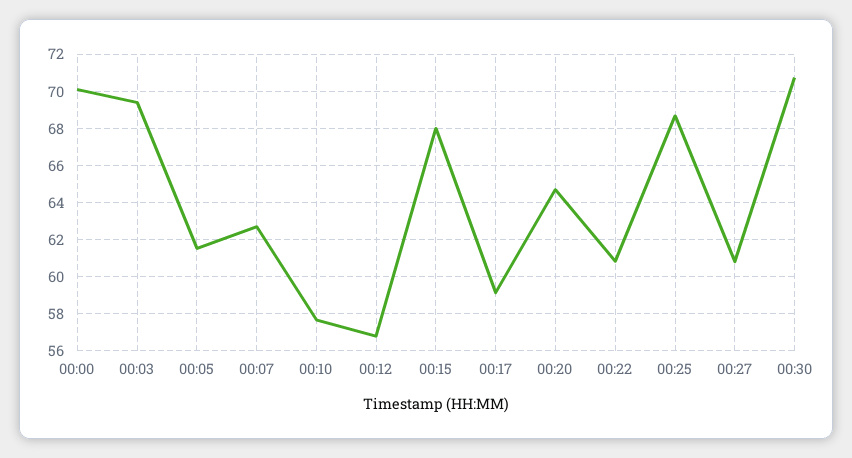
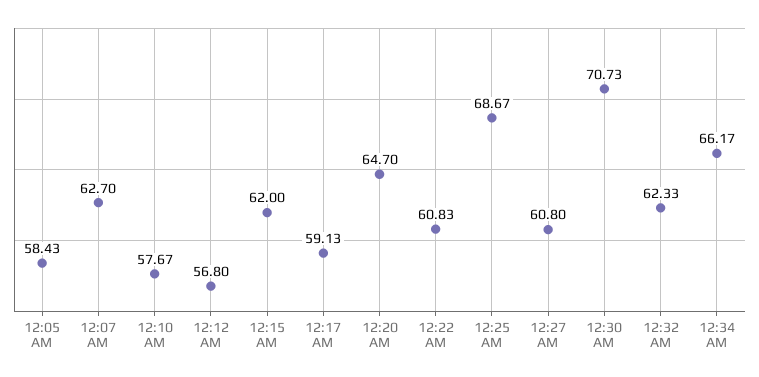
00:00: 70 -> none
00:03: 69.5 -> none
00:05: 61.5 -> 58.43
00:15: 68 -> 62
12:32 AM: none -> 62.33
12:34 AM: none -> 66.17

